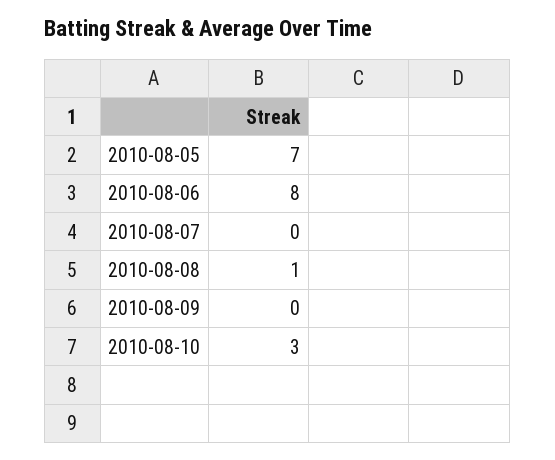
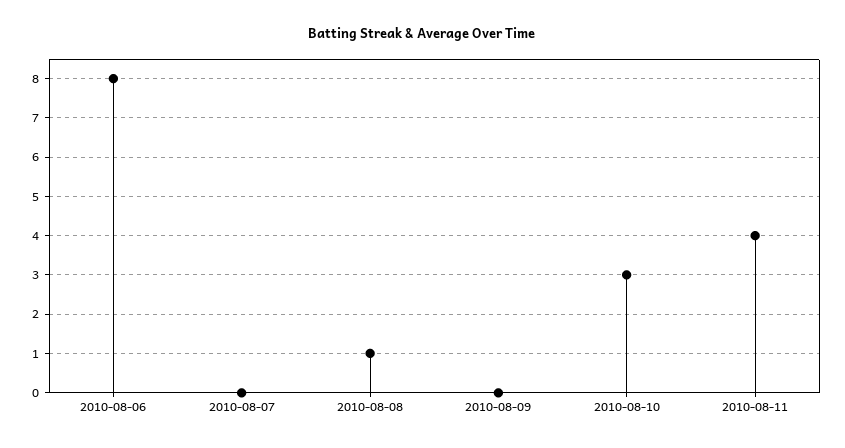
2010-08-05: 7 -> none
2010-08-11: none -> 4

